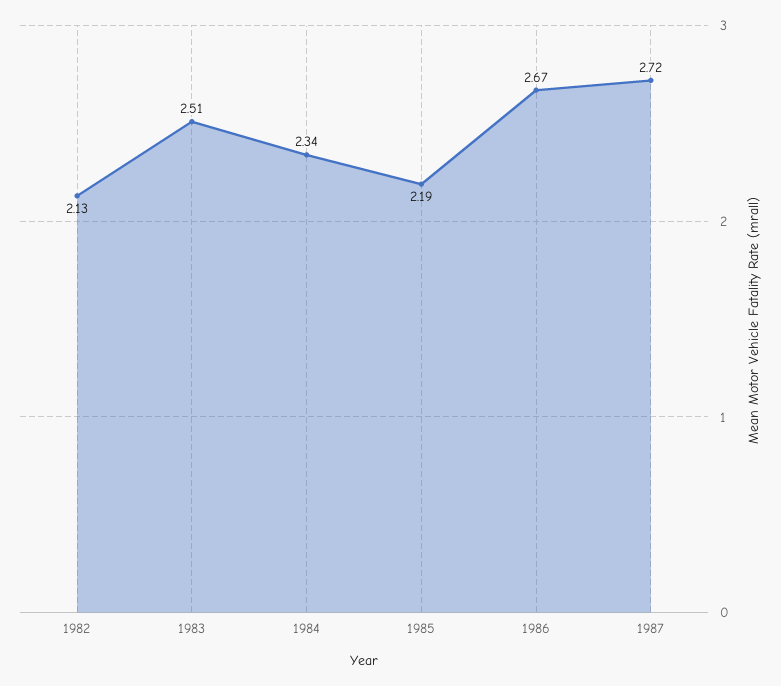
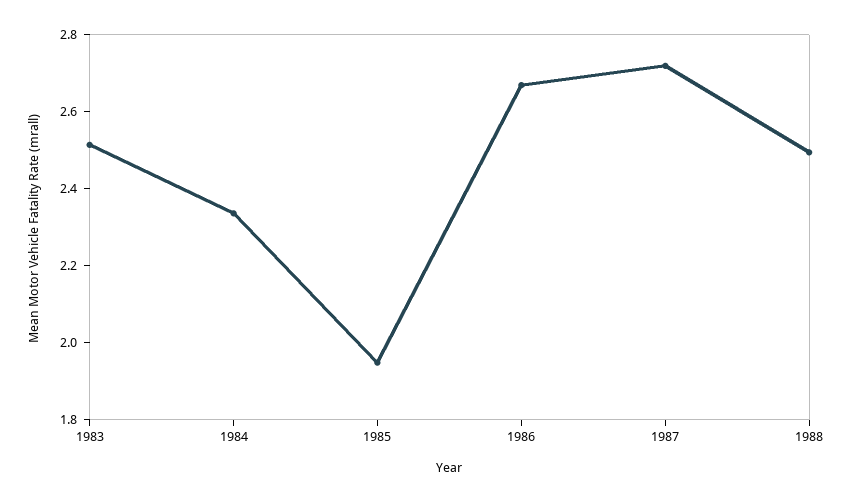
1982: 2.13 -> none
1985: 2.19 -> 1.95
1988: none -> 2.5

